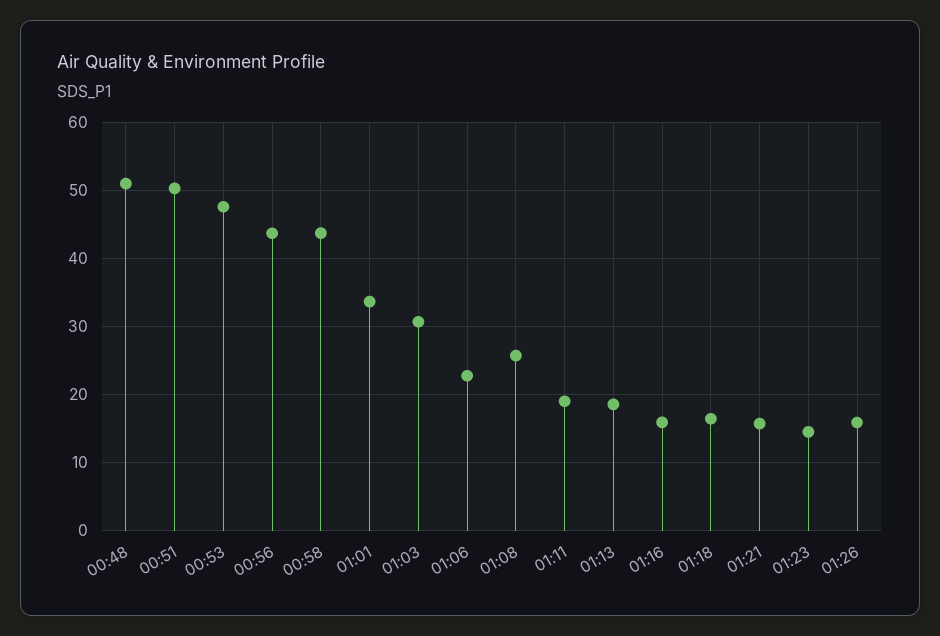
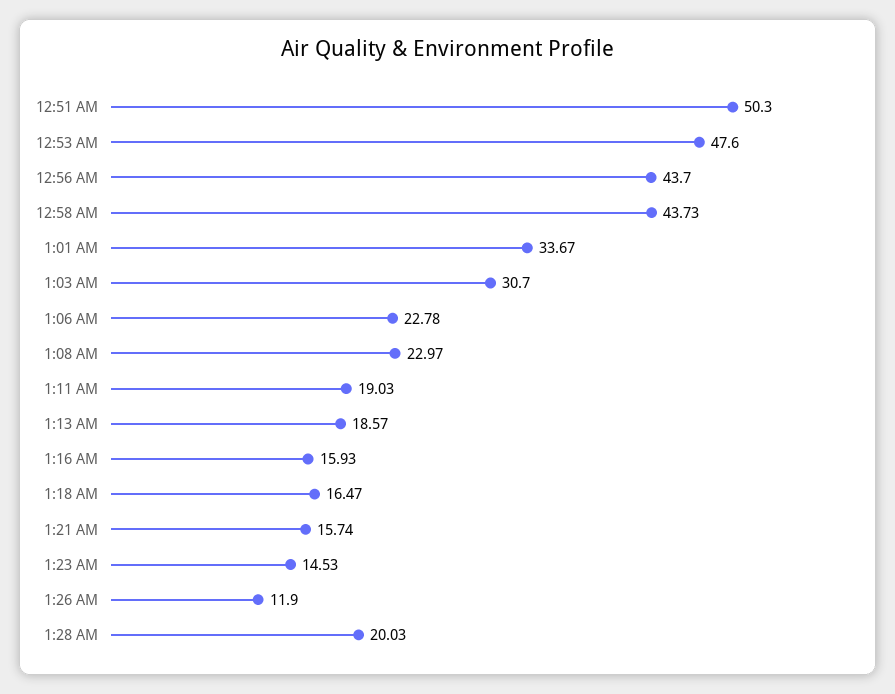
00:48: 51 -> none
01:08: 26 -> 22.97
01:26: 16 -> 11.9
1:28 AM: none -> 20.03

